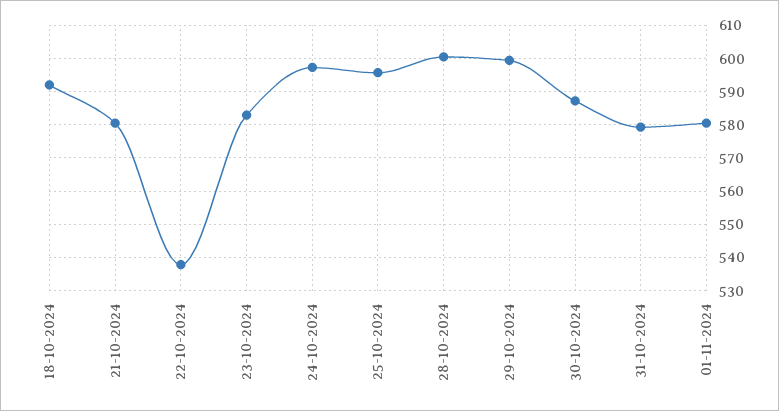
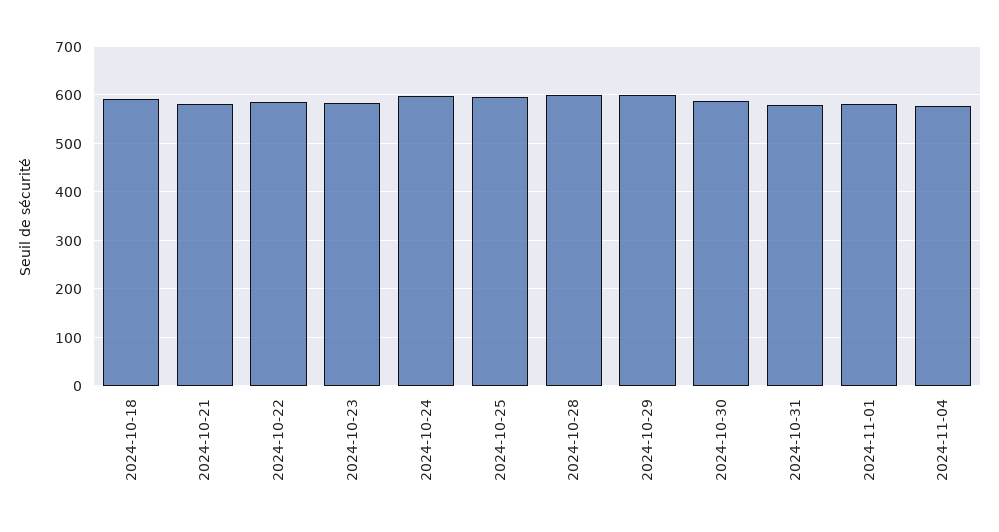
22-10-2024: 538 -> 580
2024-11-04: none -> 580

